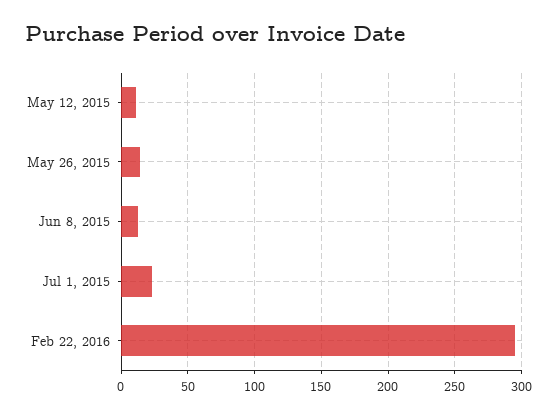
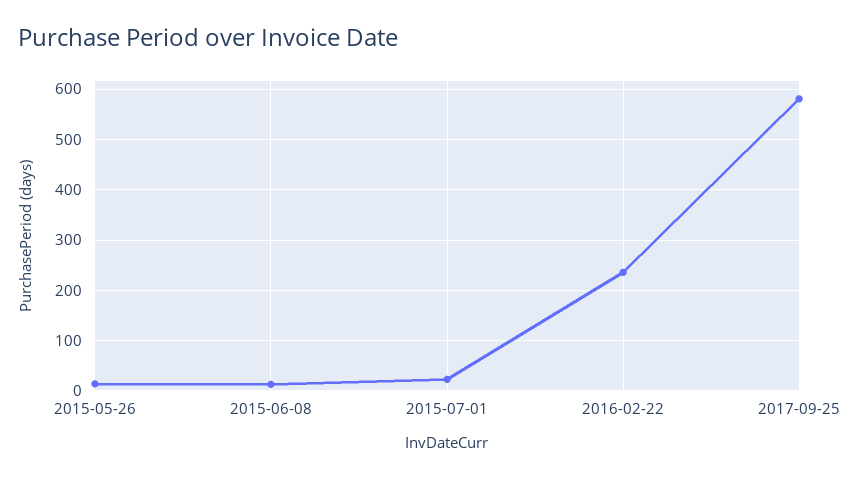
May 12, 2015: 10 -> none
Feb 22, 2016: 295 -> 240
2017-09-25: none -> 580

